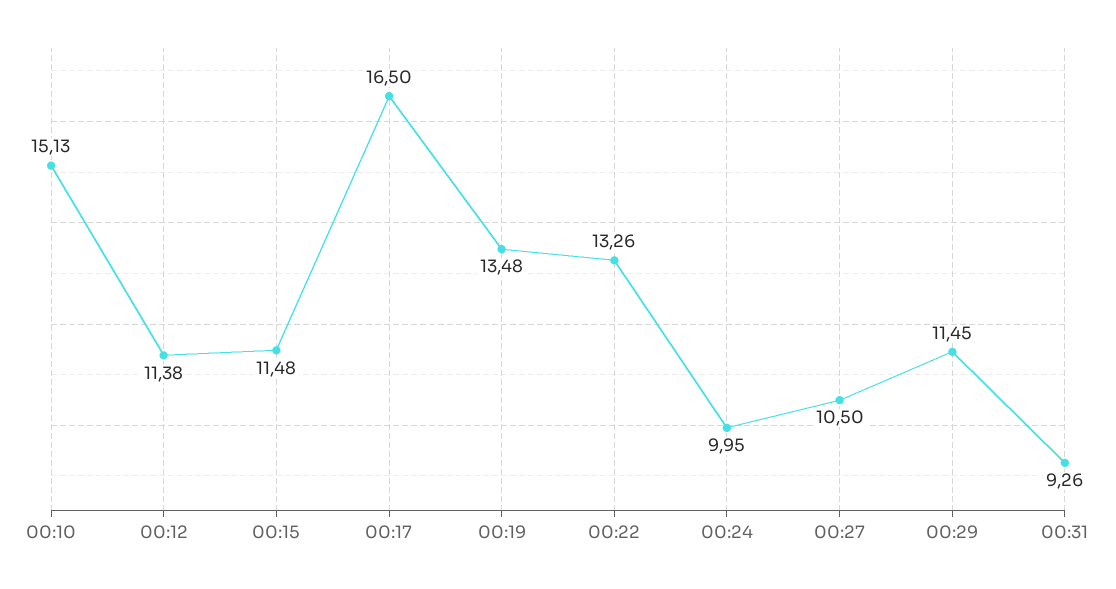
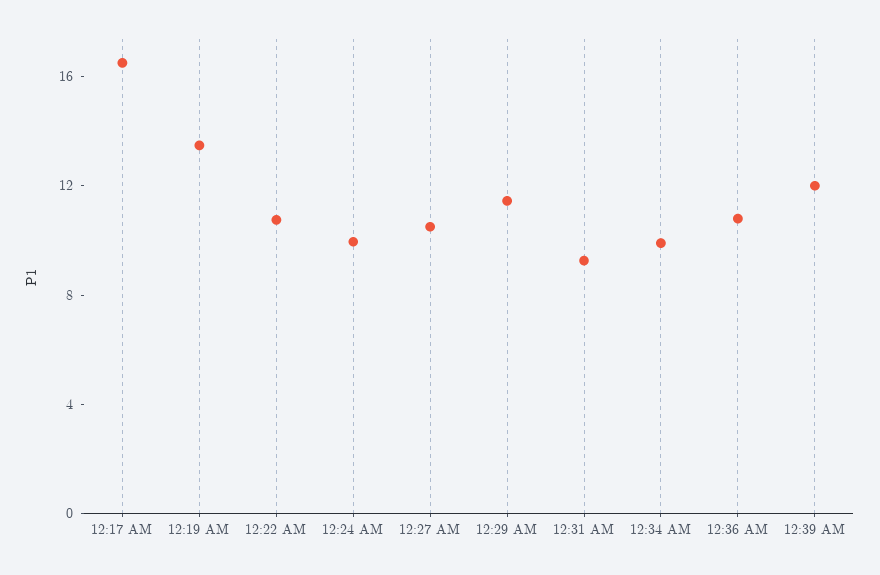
00:10: 15.13 -> none
00:12: 11.38 -> none
00:15: 11.48 -> none
00:22: 13.26 -> 11
12:34 AM: none -> 10
12:36 AM: none -> 11
12:39 AM: none -> 12

